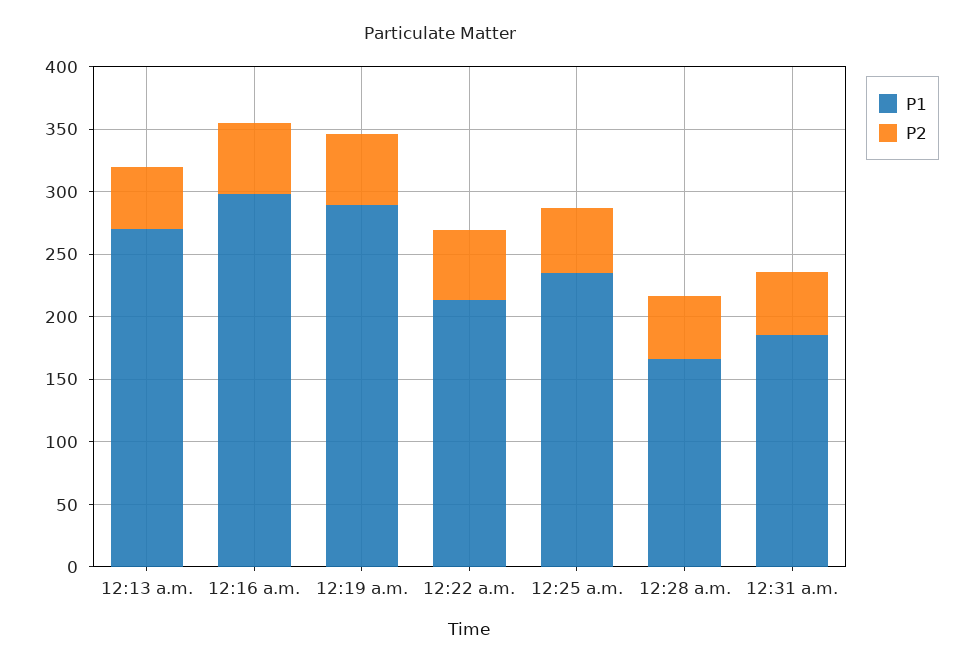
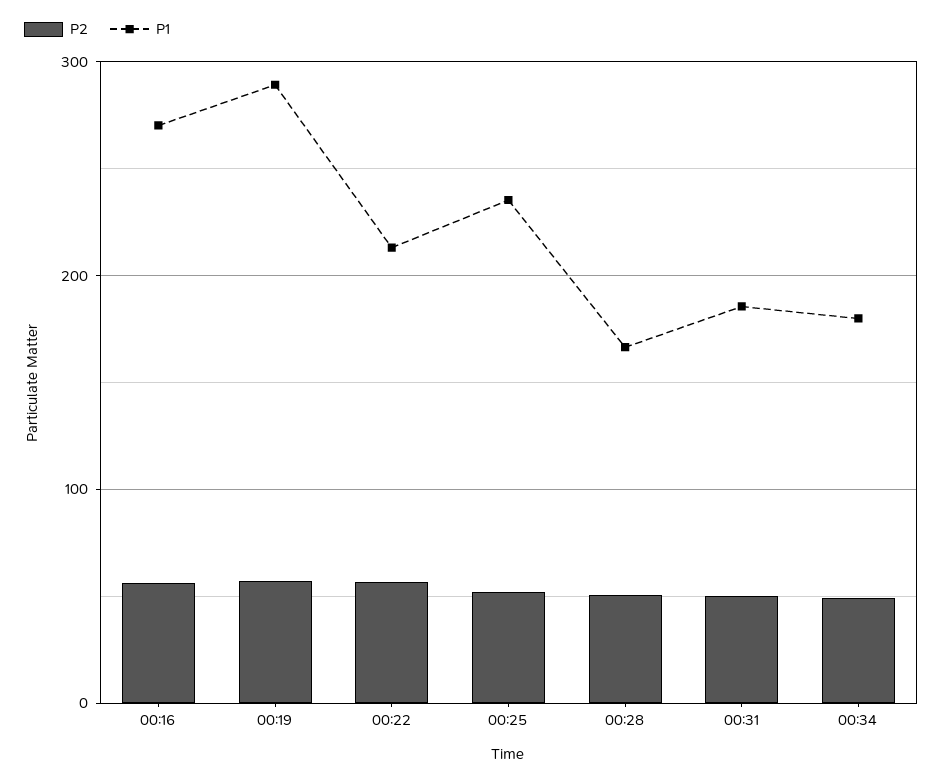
P1, 12:13 a.m.: 270 -> none
P2, 12:13 a.m.: 50 -> none
P1, 12:16 a.m.: 300 -> 270
P2, 00:34: none -> 50
P1, 00:34: none -> 180

